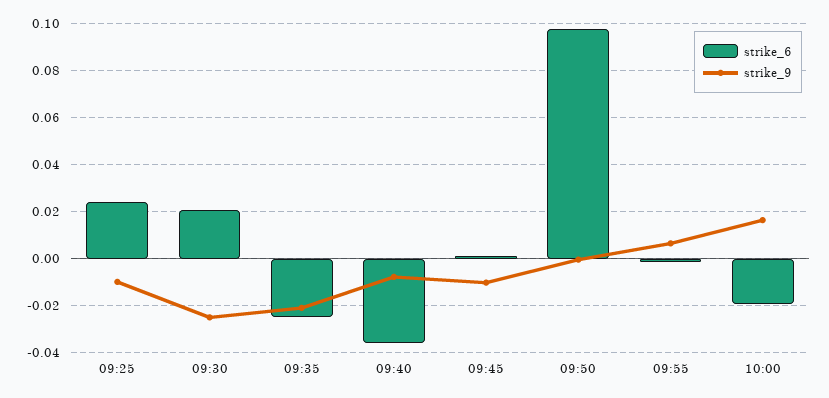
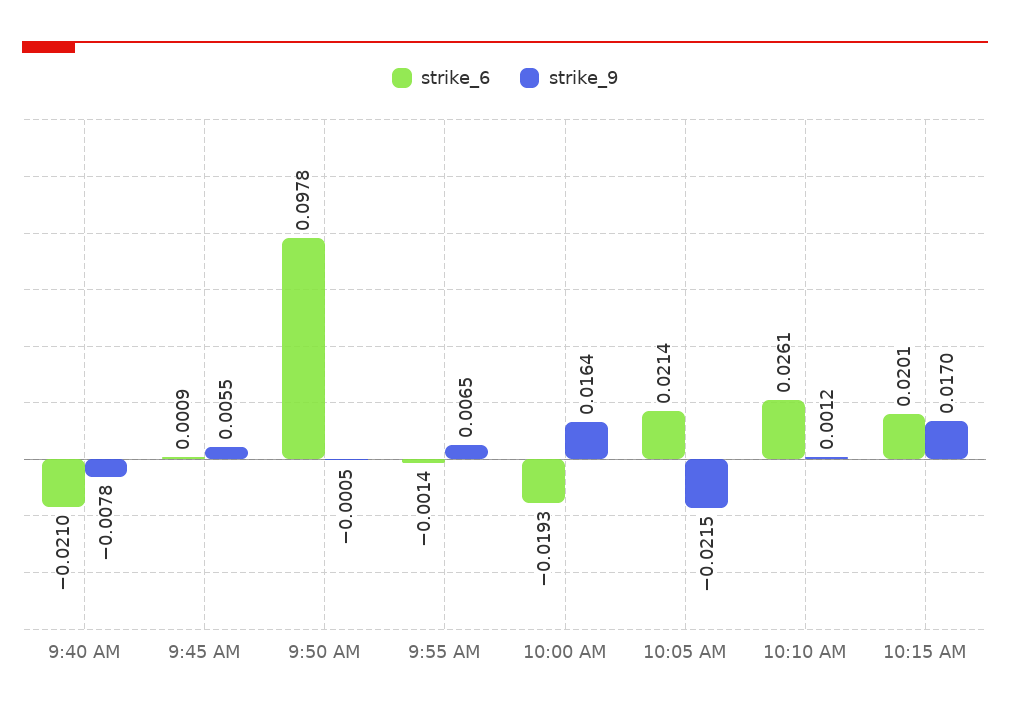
strike_6, 09:25: 0.025 -> none
strike_9, 09:25: -0.01 -> none
strike_6, 09:30: 0.02 -> none
strike_9, 09:30: -0.025 -> none
strike_6, 09:35: -0.025 -> none
strike_9, 09:35: -0.02 -> none
strike_6, 09:40: -0.035 -> -0.021
strike_9, 09:45: -0.01 -> 0.0055
strike_6, 10:05 AM: none -> 0.0214
strike_9, 10:05 AM: none -> -0.0215
strike_6, 10:10 AM: none -> 0.0261
strike_9, 10:10 AM: none -> 0.0012
strike_6, 10:15 AM: none -> 0.0201
strike_9, 10:15 AM: none -> 0.017

